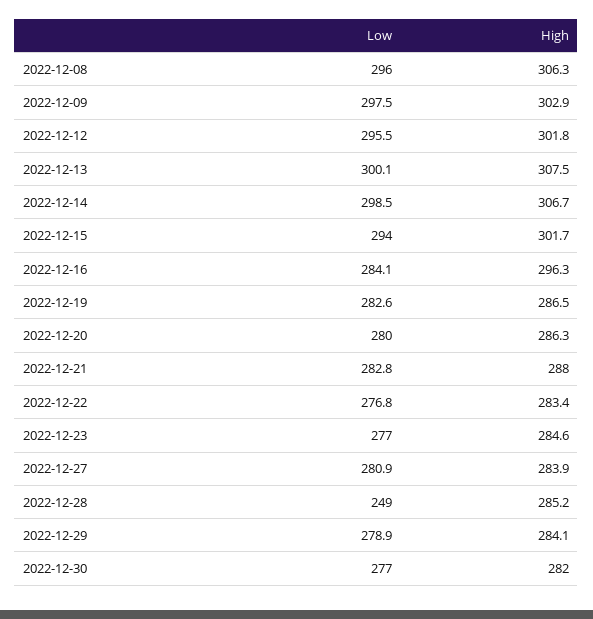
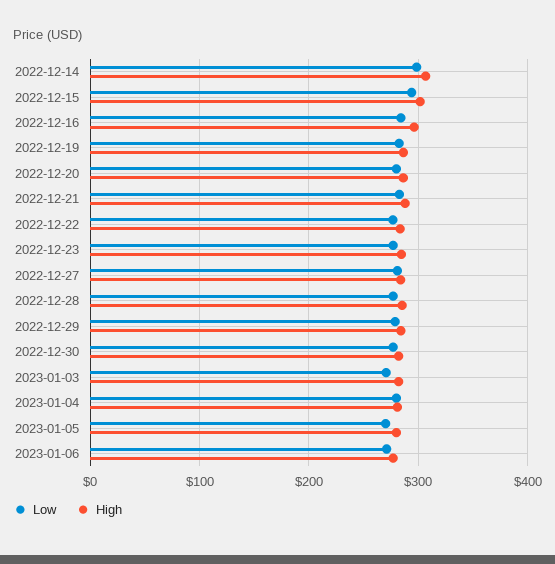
Low, 2022-12-08: 296 -> none
High, 2022-12-08: 306.3 -> none
Low, 2022-12-09: 297.5 -> none
High, 2022-12-09: 302.9 -> none
Low, 2022-12-12: 295.5 -> none
High, 2022-12-12: 301.8 -> none
Low, 2022-12-13: 300.1 -> none
High, 2022-12-13: 307.5 -> none
Low, 2022-12-28: 249 -> 280
Low, 2023-01-03: none -> 270
High, 2023-01-03: none -> 280
Low, 2023-01-04: none -> 280
High, 2023-01-04: none -> 280
Low, 2023-01-05: none -> 270
High, 2023-01-05: none -> 280
Low, 2023-01-06: none -> 270
High, 2023-01-06: none -> 280

